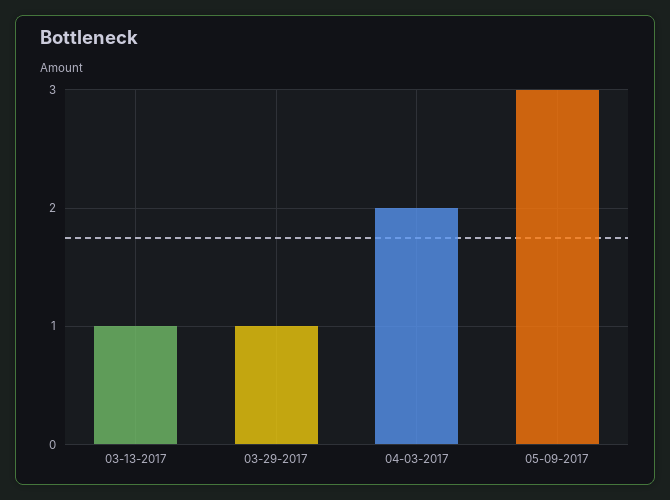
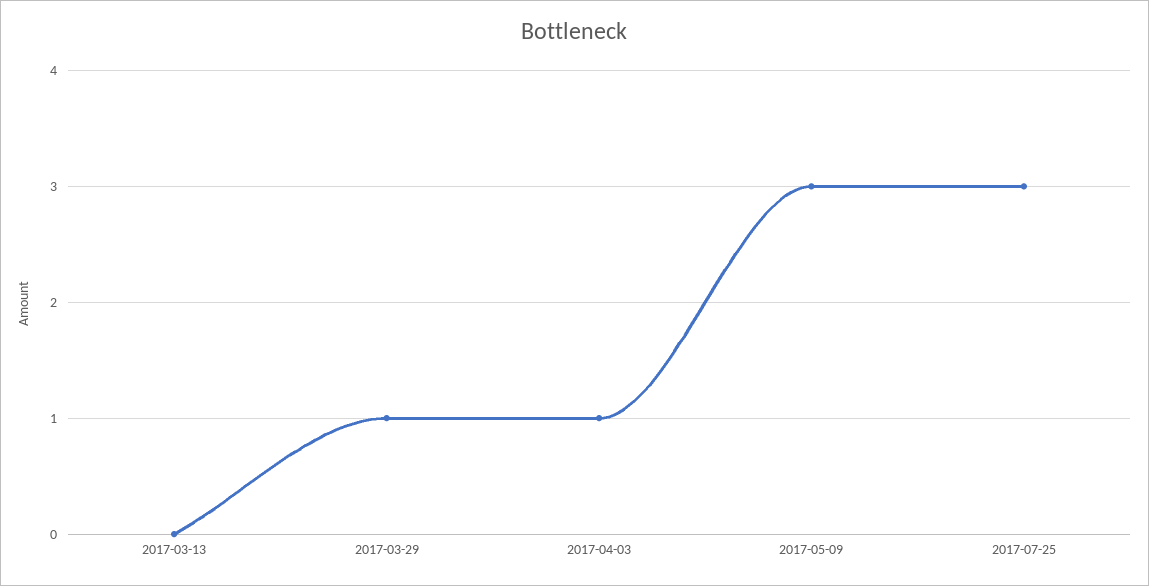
03-13-2017: 1 -> 0
04-03-2017: 2 -> 1
2017-07-25: none -> 3

